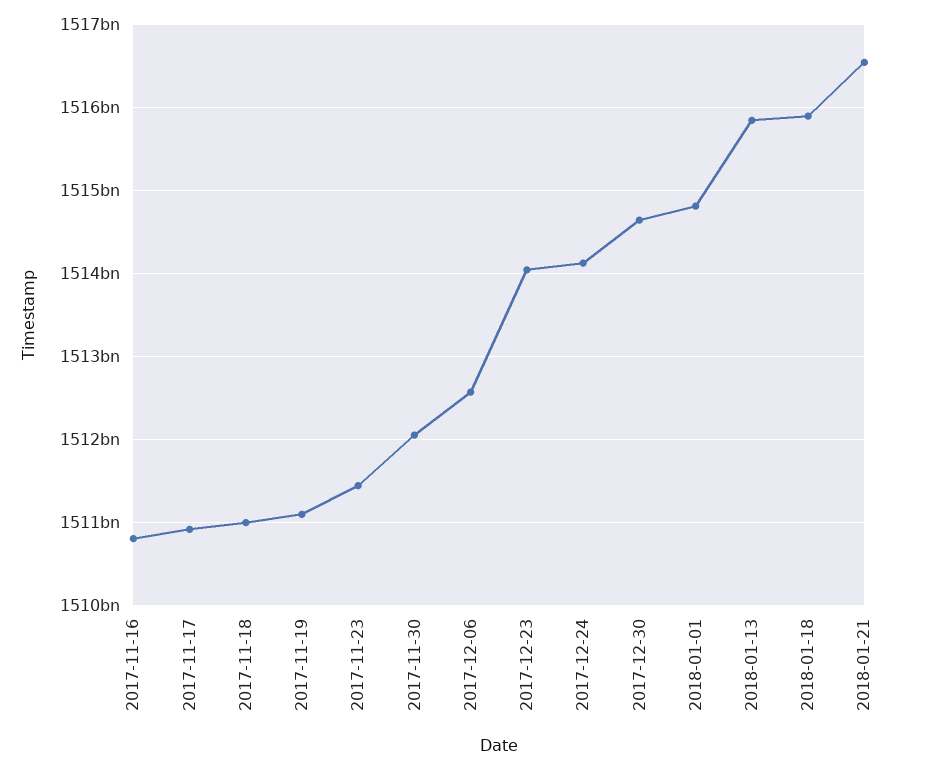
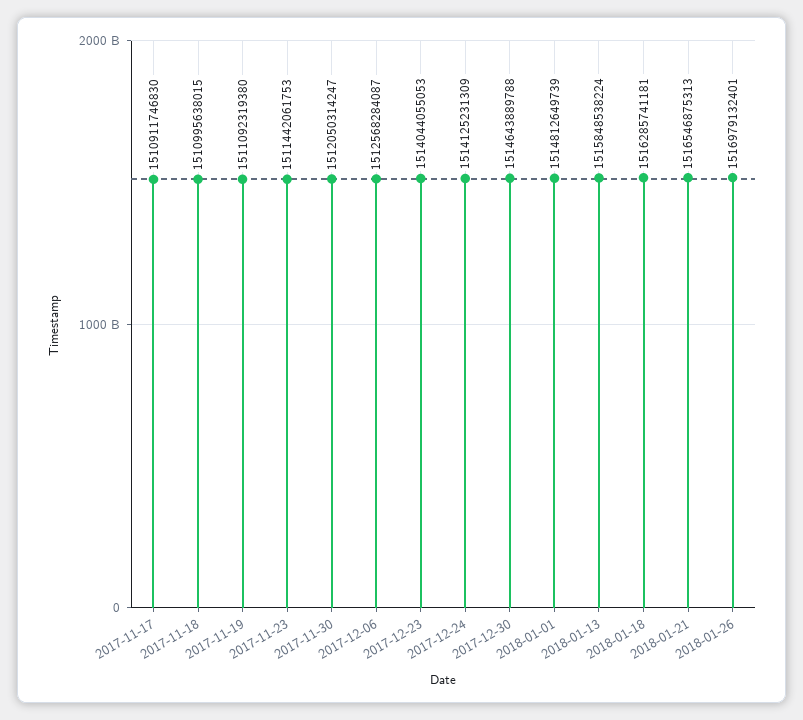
2017-11-16: 1510800000000 -> none
2018-01-18: 1515900000000 -> 1516285741181
2018-01-26: none -> 1516979132401

